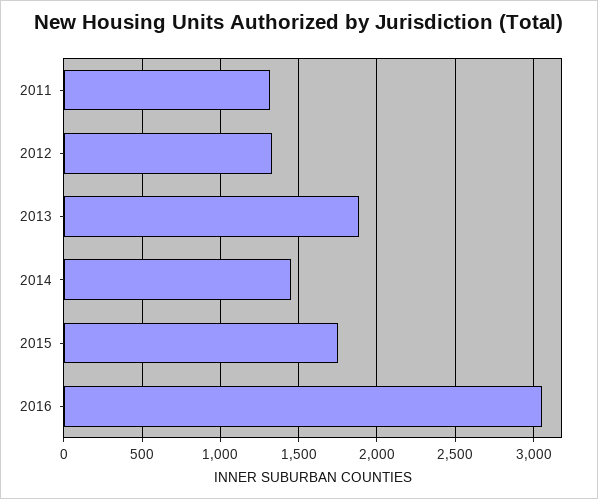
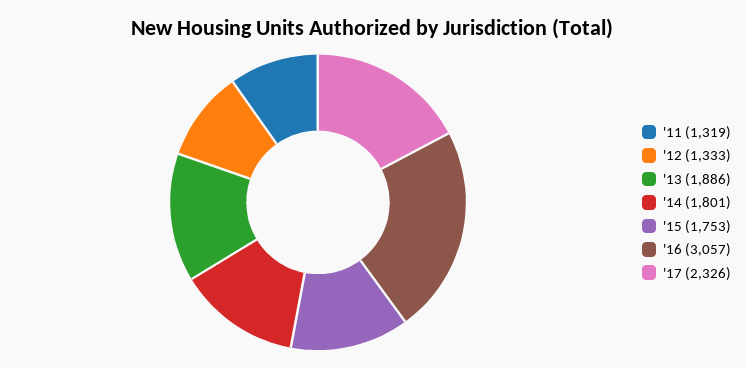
2014: 1450 -> 1801
'17: none -> 2326

